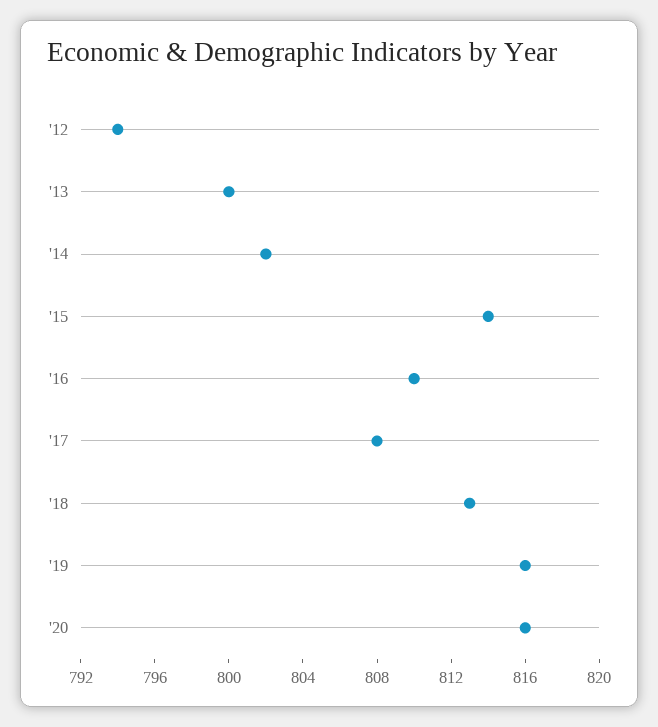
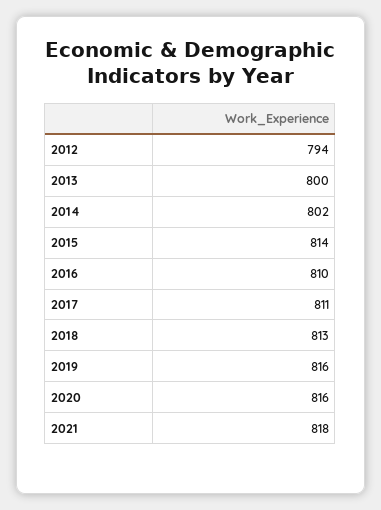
'17: 808 -> 811
2021: none -> 818

